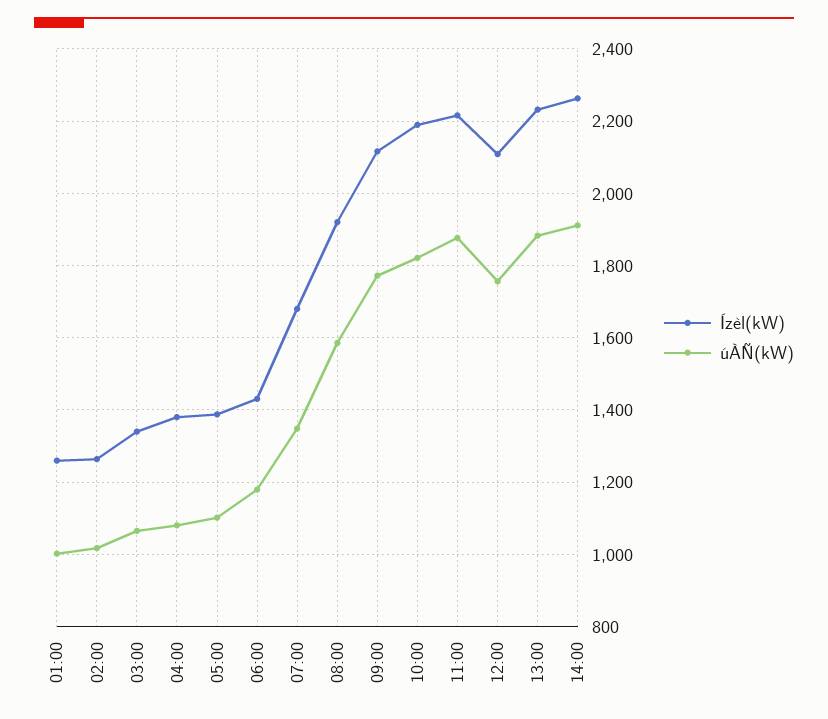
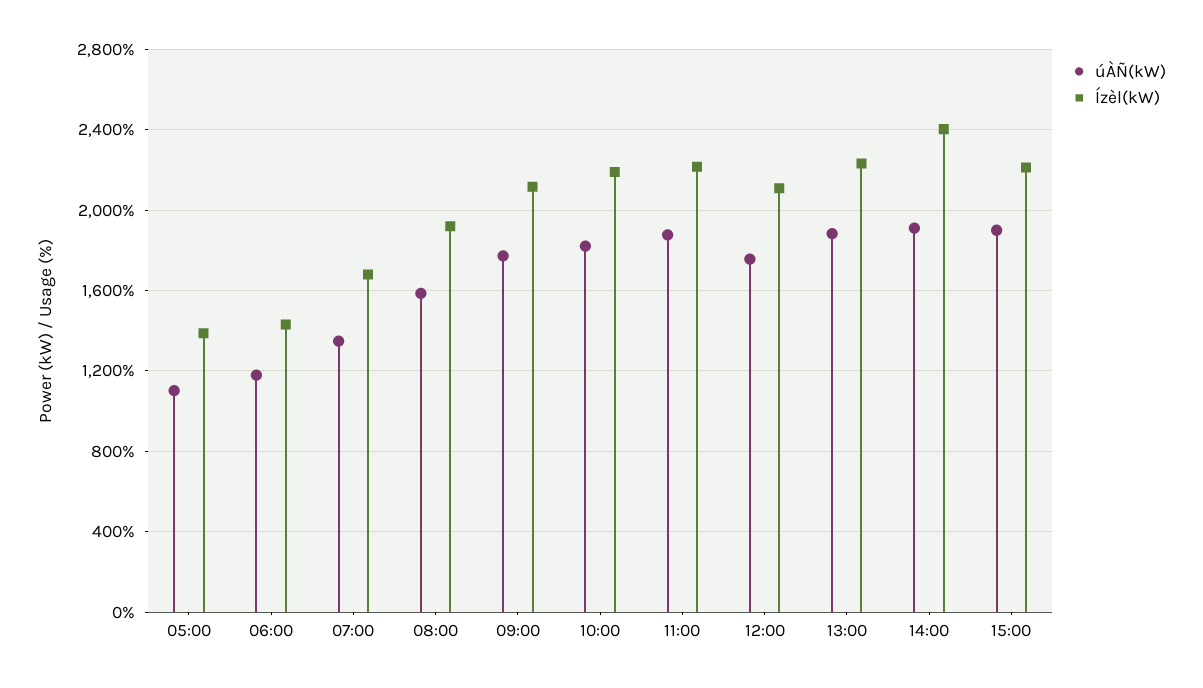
Ízèl(kW), 01:00: 1260 -> none
úÀÑ(kW), 01:00: 1000 -> none
Ízèl(kW), 02:00: 1260 -> none
úÀÑ(kW), 02:00: 1020 -> none
Ízèl(kW), 03:00: 1340 -> none
úÀÑ(kW), 03:00: 1060 -> none
Ízèl(kW), 04:00: 1380 -> none
úÀÑ(kW), 04:00: 1080 -> none
Ízèl(kW), 14:00: 2260 -> 2400
úÀÑ(kW), 15:00: none -> 1900
Ízèl(kW), 15:00: none -> 2200

